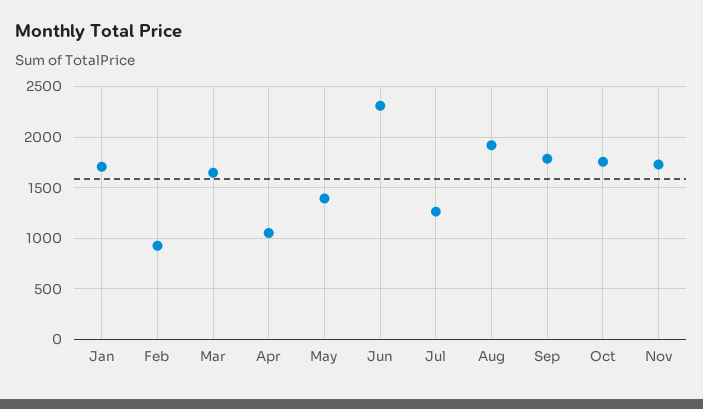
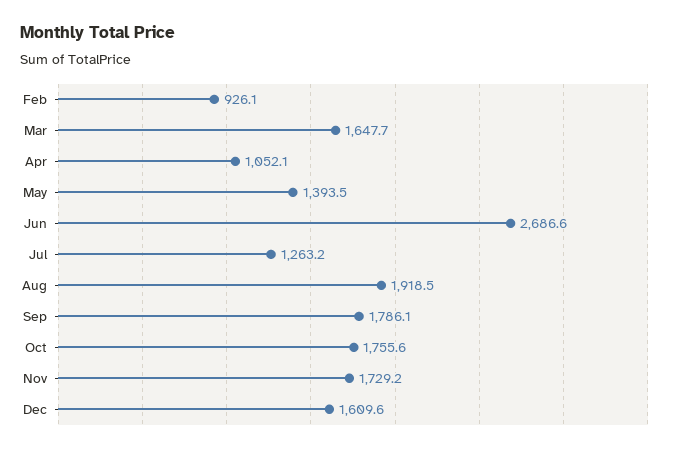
Jan: 1700 -> none
Jun: 2300 -> 2686.6
Dec: none -> 1609.6

